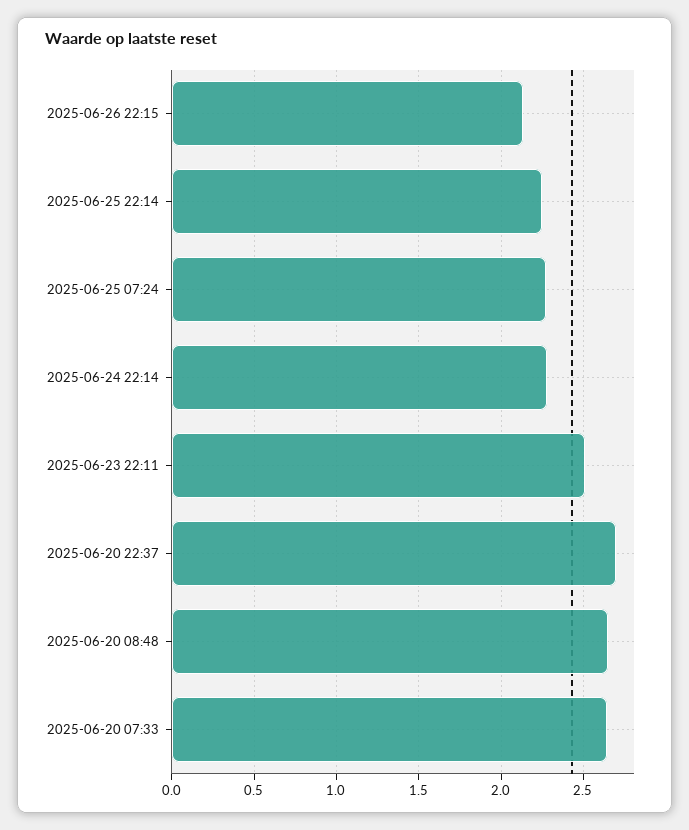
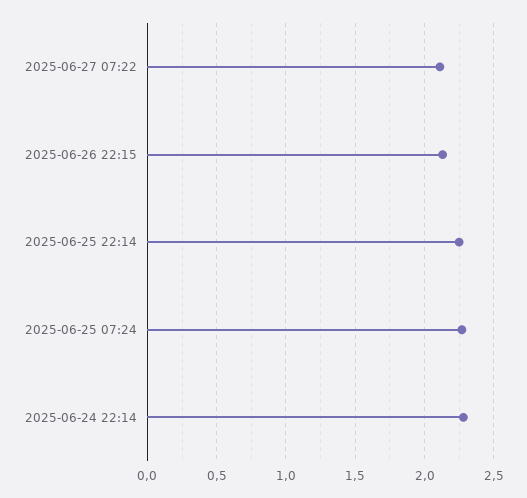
2025-06-23 22:11: 2.5 -> none
2025-06-20 22:37: 2.7 -> none
2025-06-20 08:48: 2.65 -> none
2025-06-20 07:33: 2.65 -> none
2025-06-27 07:22: none -> 2.1

